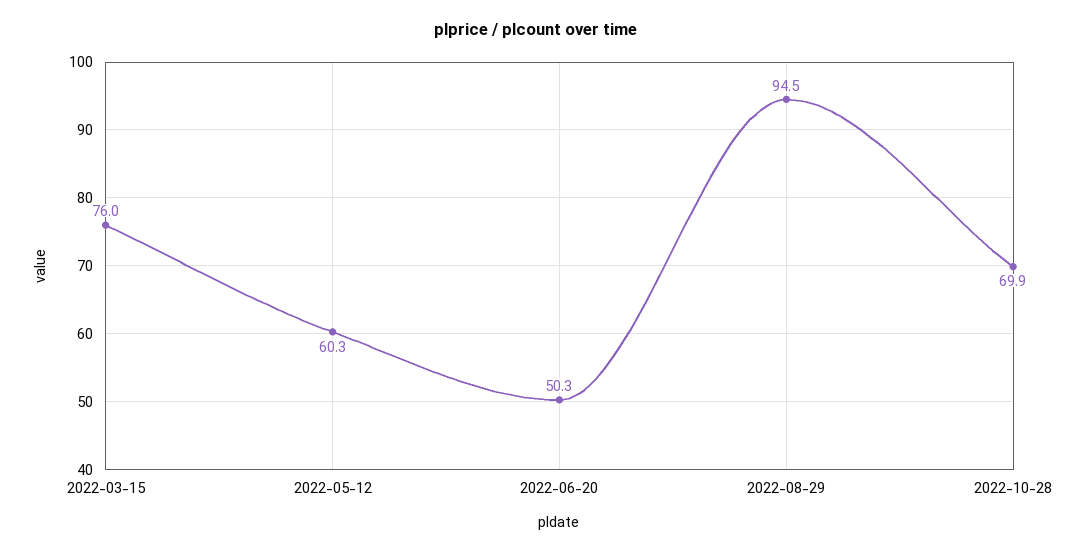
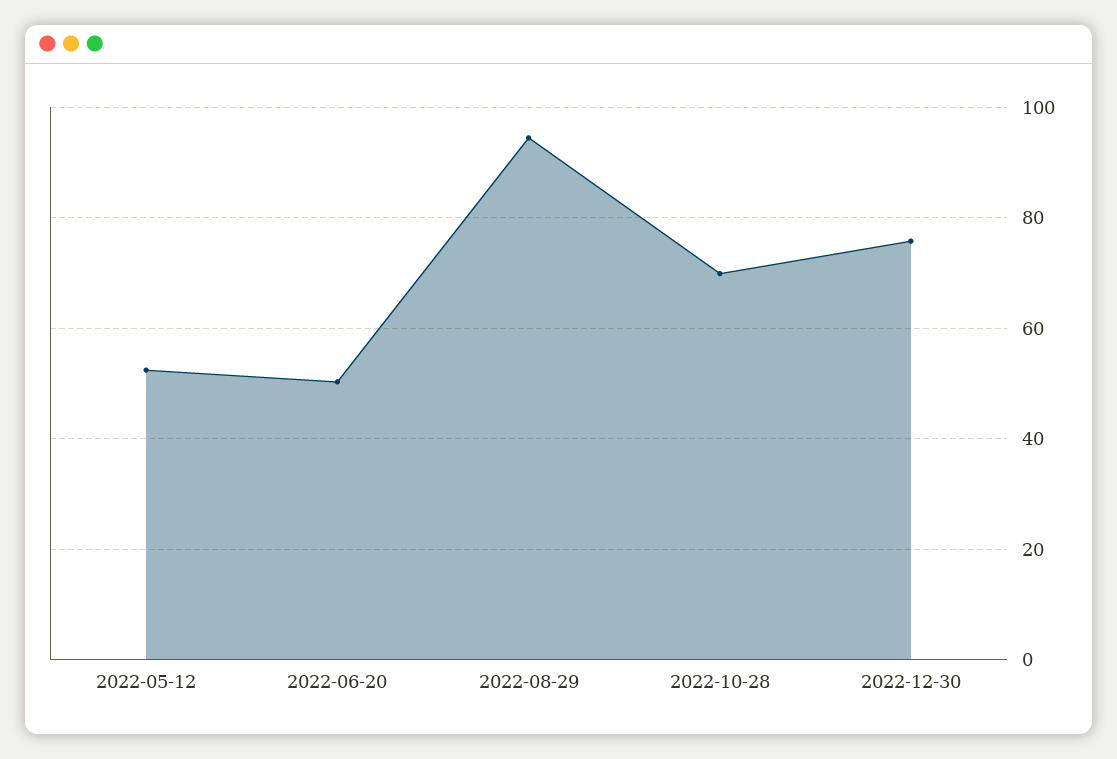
2022-03-15: 76 -> none
2022-05-12: 60.3 -> 52
2022-12-30: none -> 76

